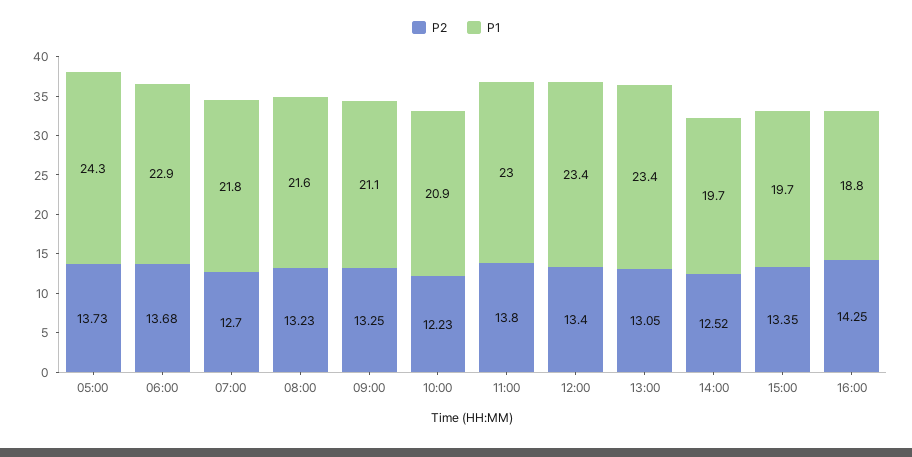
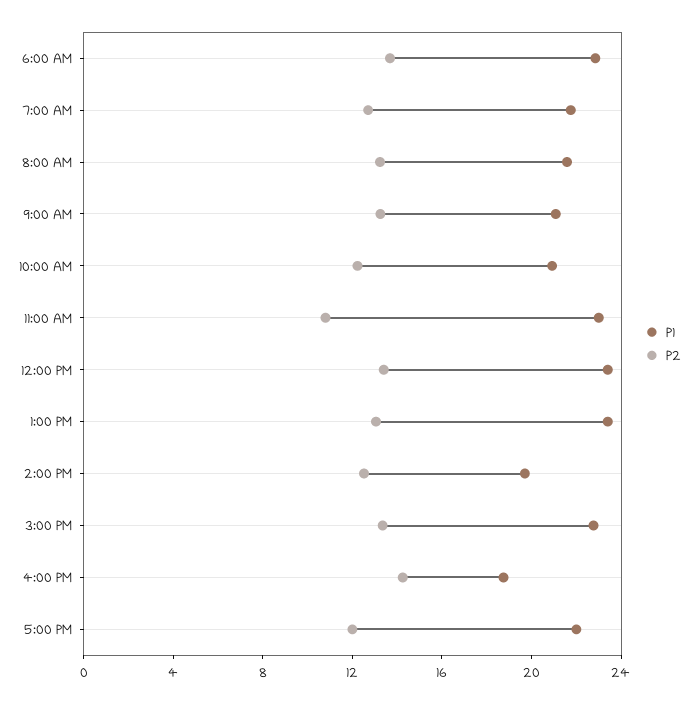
P2, 05:00: 13.73 -> none
P1, 05:00: 24.3 -> none
P2, 11:00: 13.8 -> 11
P1, 15:00: 19.7 -> 23
P1, 5:00 PM: none -> 22
P2, 5:00 PM: none -> 12

